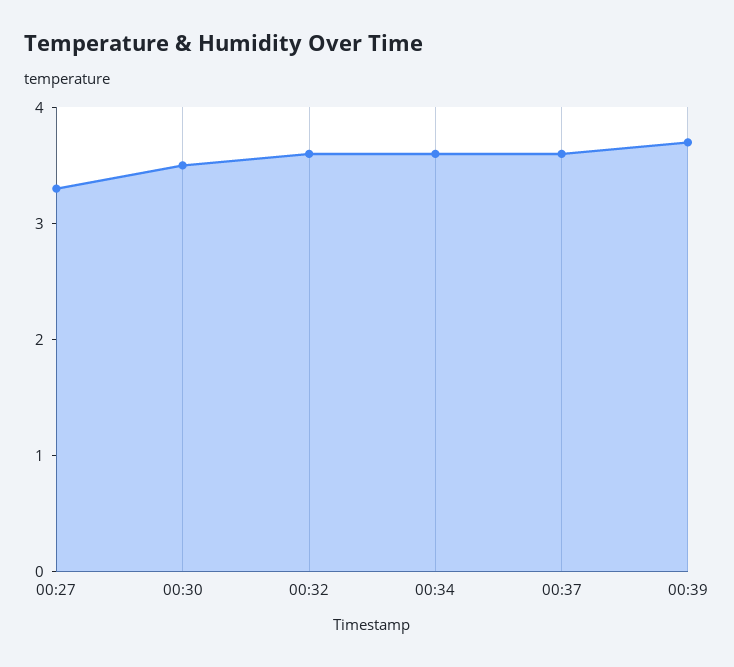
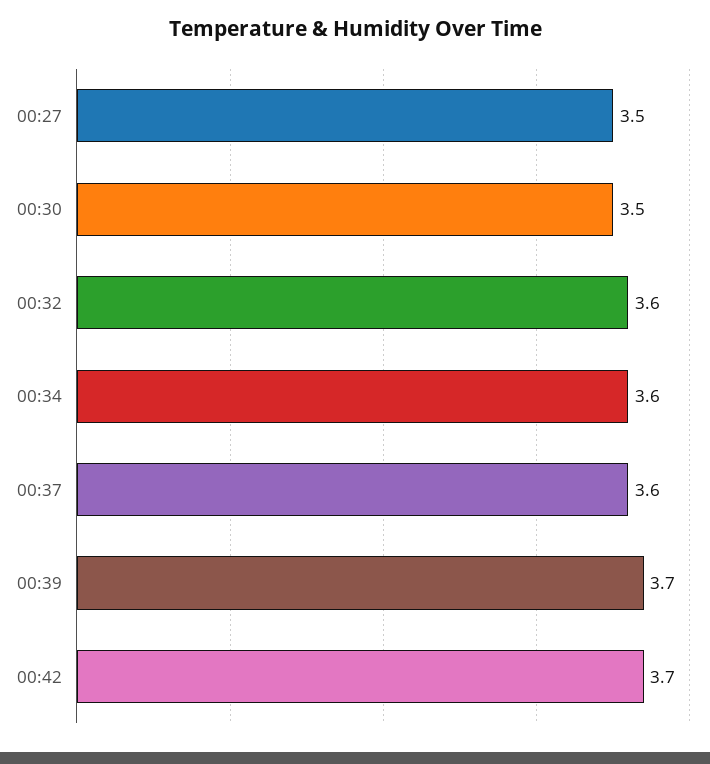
00:27: 3.3 -> 3.5
00:42: none -> 3.7

